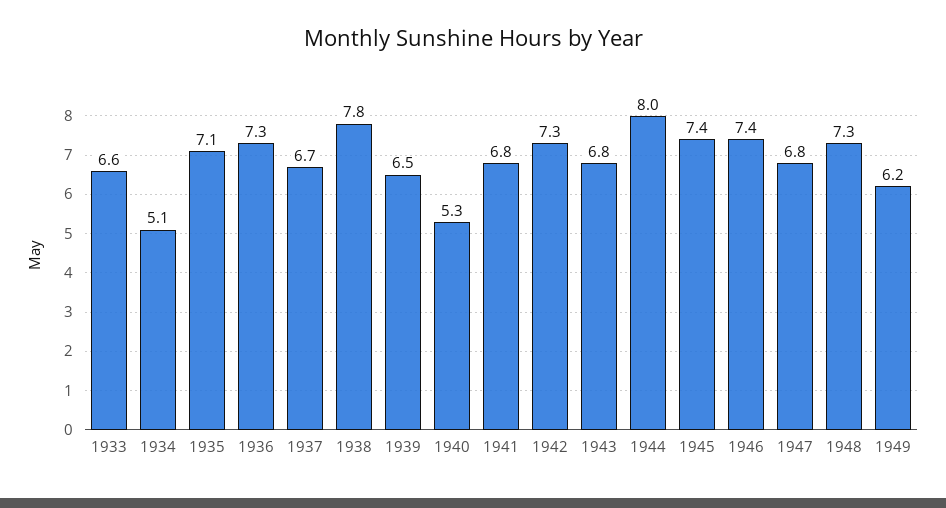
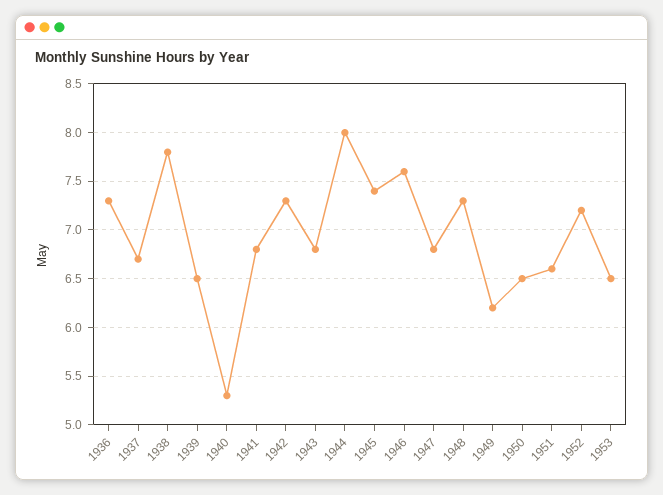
1933: 6.6 -> none
1934: 5.1 -> none
1935: 7.1 -> none
1946: 7.4 -> 7.6
1950: none -> 6.5
1951: none -> 6.6
1952: none -> 7.2
1953: none -> 6.5

